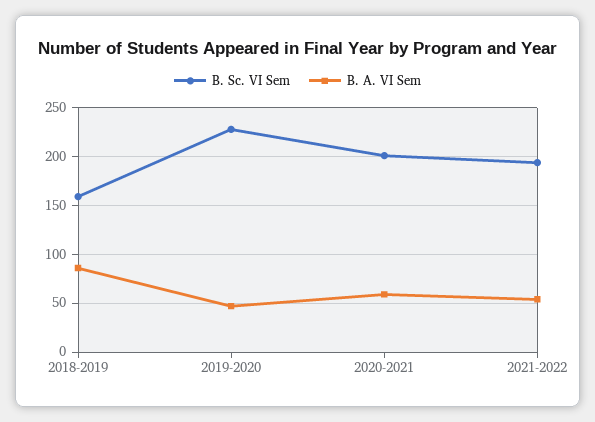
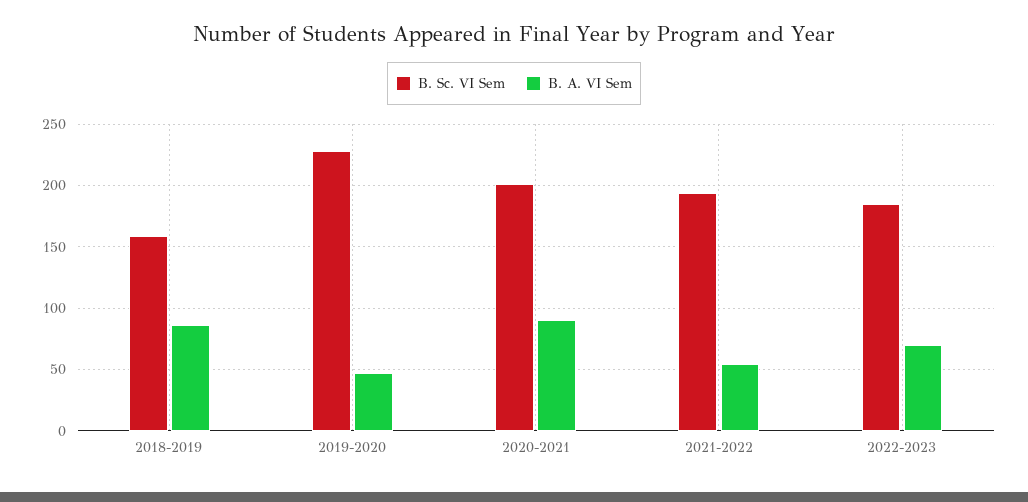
B. A. VI Sem, 2020-2021: 60 -> 90
B. Sc. VI Sem, 2022-2023: none -> 185
B. A. VI Sem, 2022-2023: none -> 70

